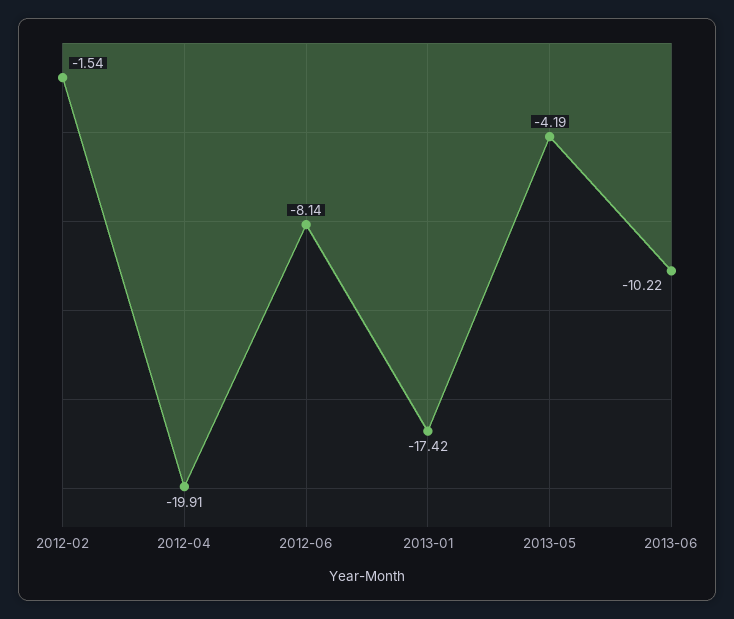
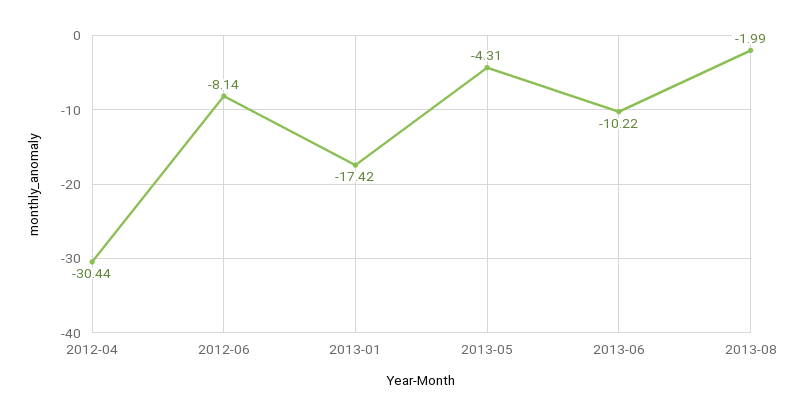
2012-02: -1.54 -> none
2012-04: -19.91 -> -30.44
2013-05: -4.19 -> -4.31
2013-08: none -> -1.99

